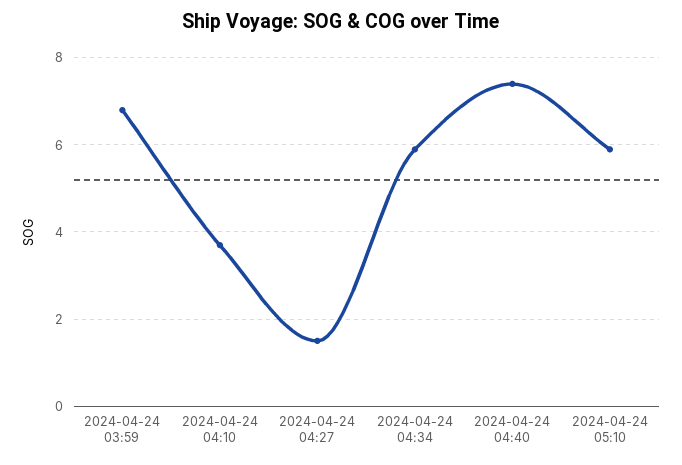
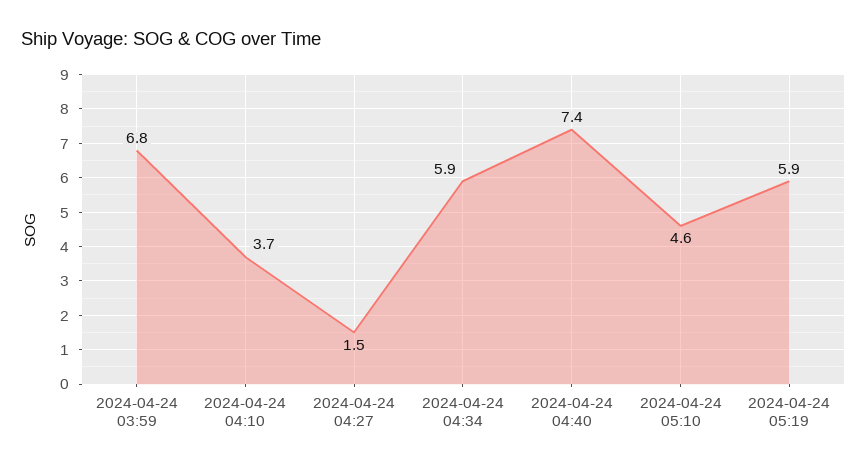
2024-04-24 05:10: 6 -> 4.6
2024-04-24 05:19: none -> 5.9

